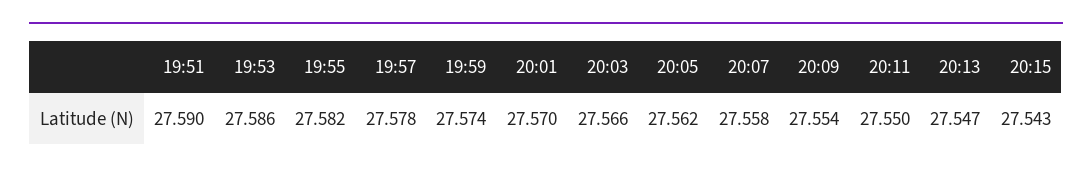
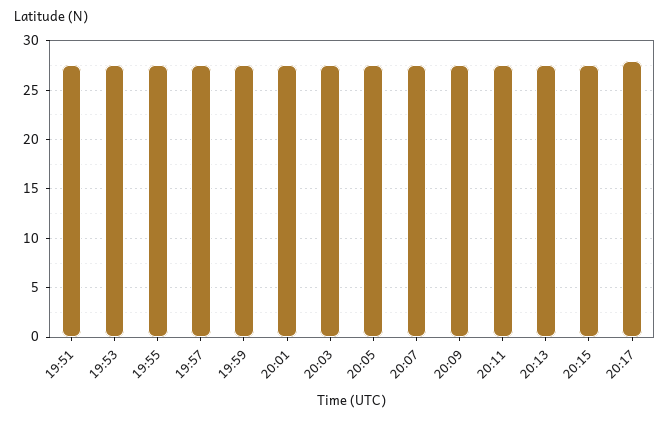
20:17: none -> 28

